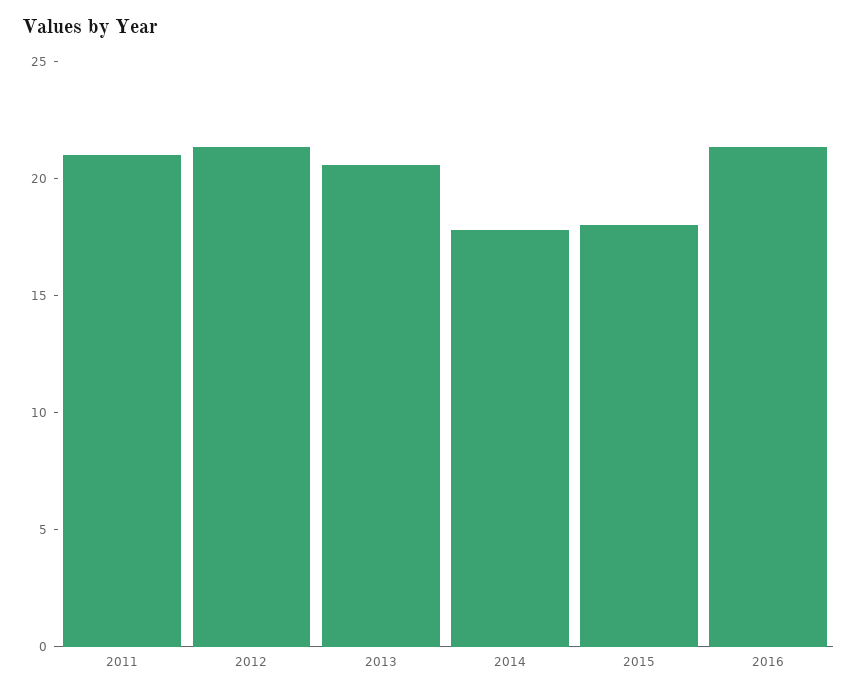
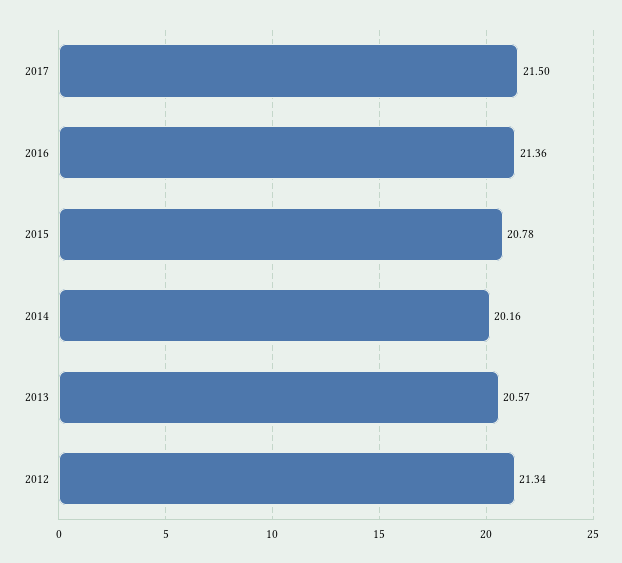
2011: 21 -> none
2014: 18 -> 20.16
2015: 18 -> 20.78
2017: none -> 21.5

